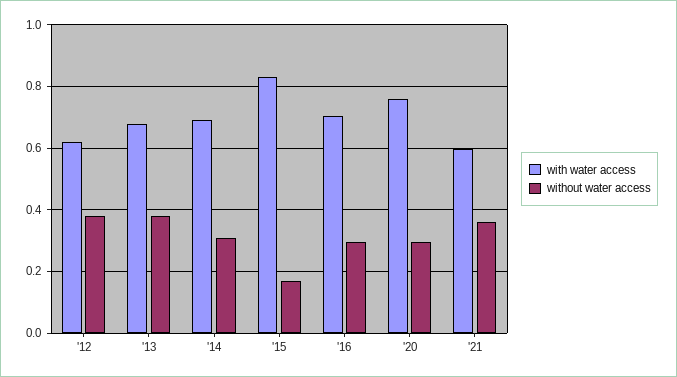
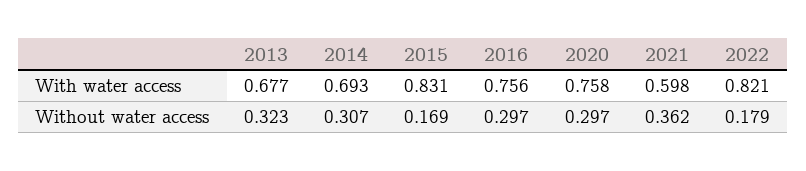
with water access, '12: 0.62 -> none
without water access, '12: 0.38 -> none
without water access, '13: 0.38 -> 0.323
with water access, '16: 0.7 -> 0.756
with water access, 2022: none -> 0.821
without water access, 2022: none -> 0.179

